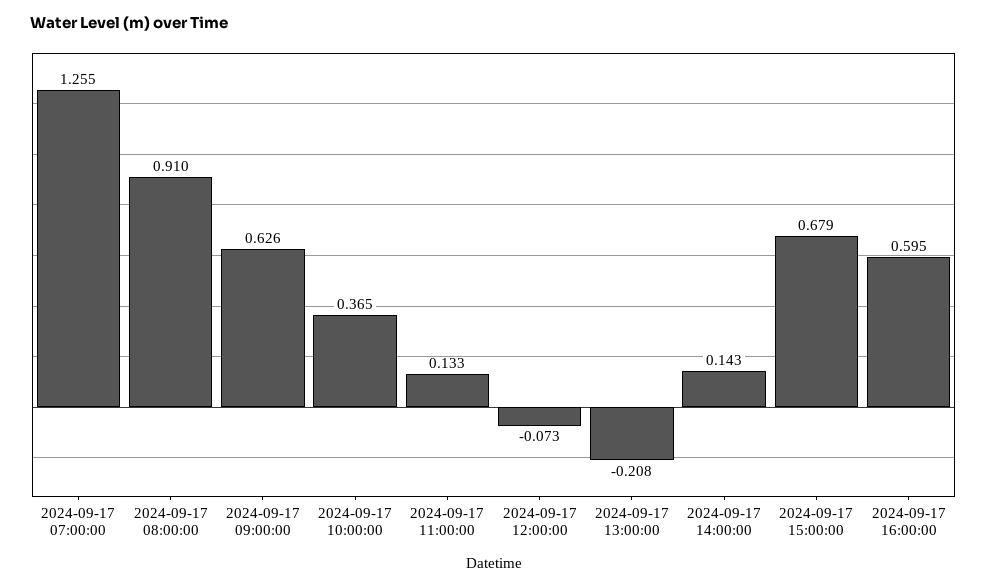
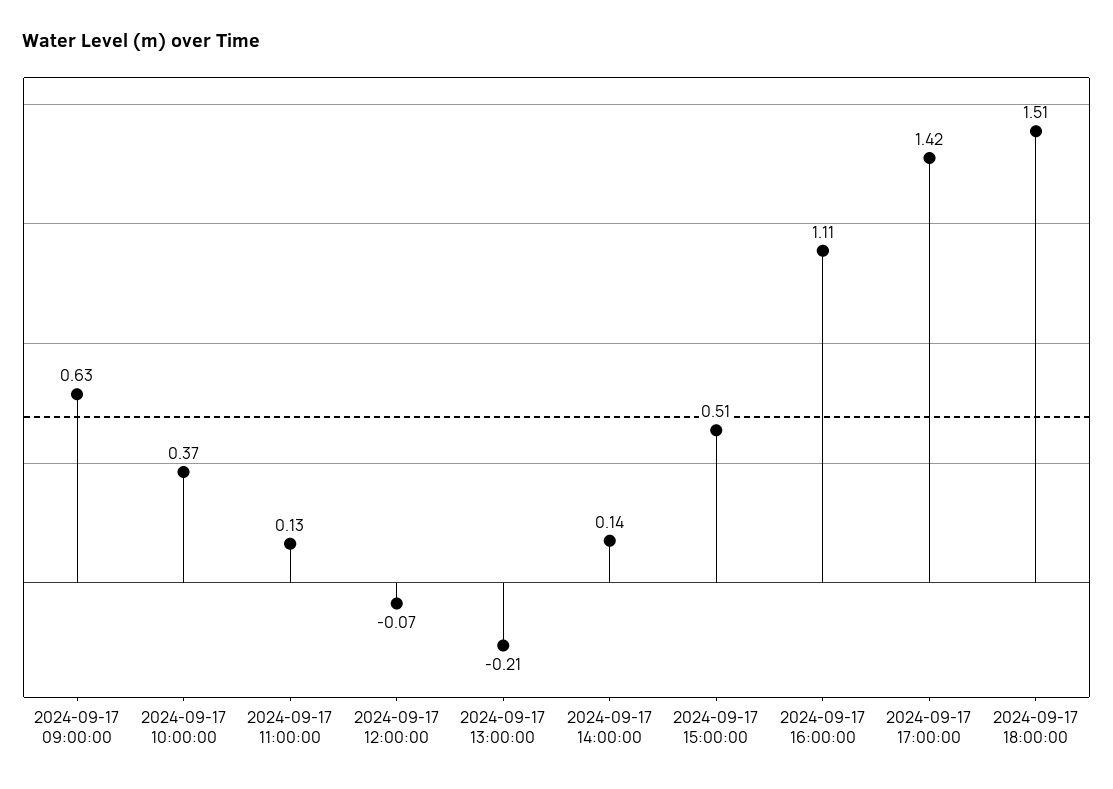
2024-09-17 07:00:00: 1.255 -> none
2024-09-17 08:00:00: 0.91 -> none
2024-09-17 15:00:00: 0.679 -> 0.51
2024-09-17 16:00:00: 0.595 -> 1.11
2024-09-17 17:00:00: none -> 1.42
2024-09-17 18:00:00: none -> 1.51

